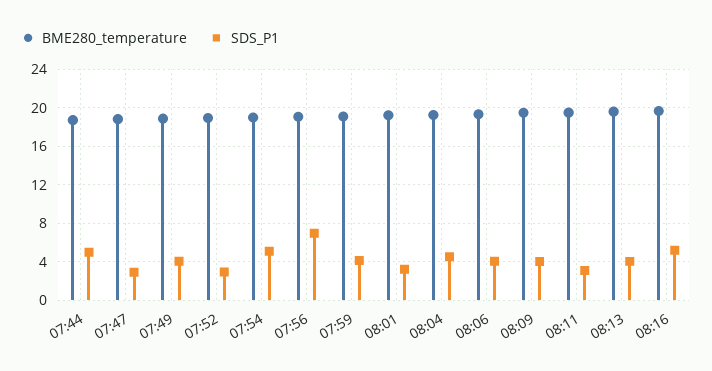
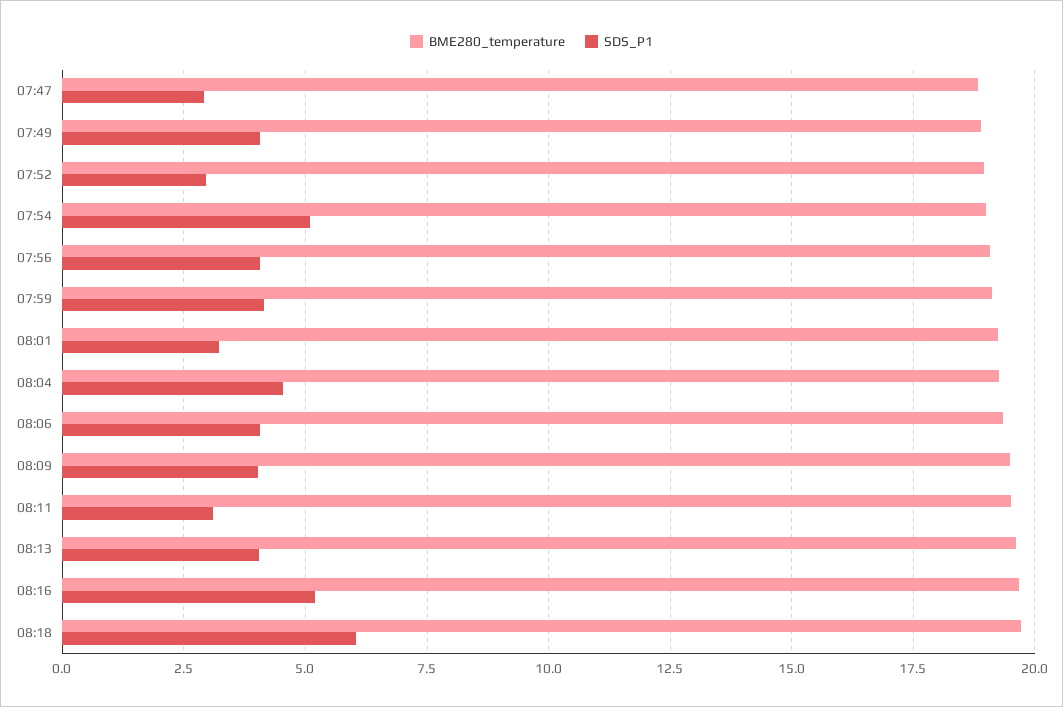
BME280_temperature, 07:44: 19 -> none
SDS_P1, 07:44: 5 -> none
SDS_P1, 07:56: 7 -> 4
BME280_temperature, 08:18: none -> 19.75
SDS_P1, 08:18: none -> 6

